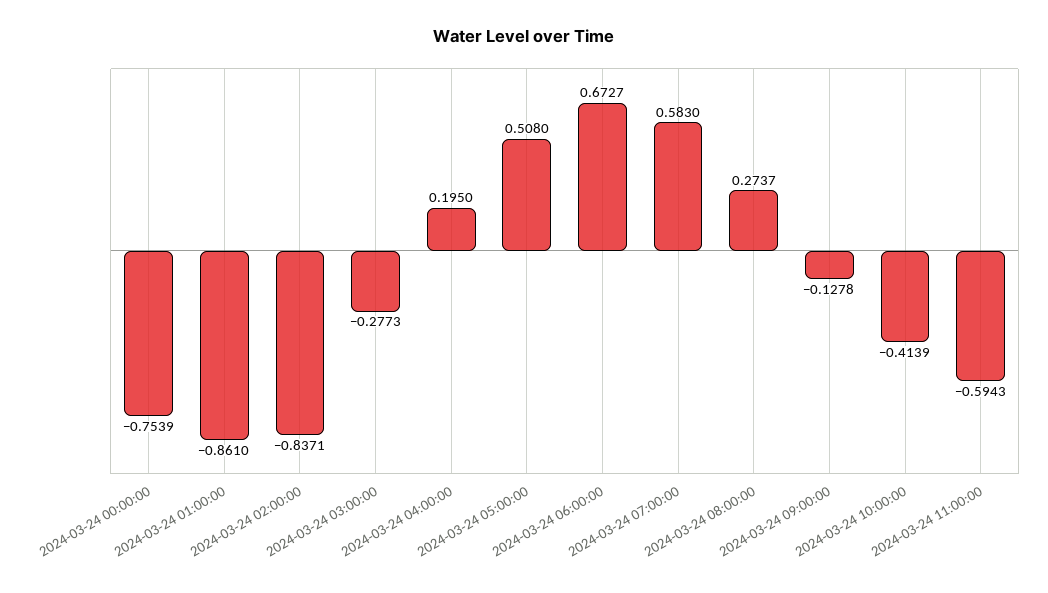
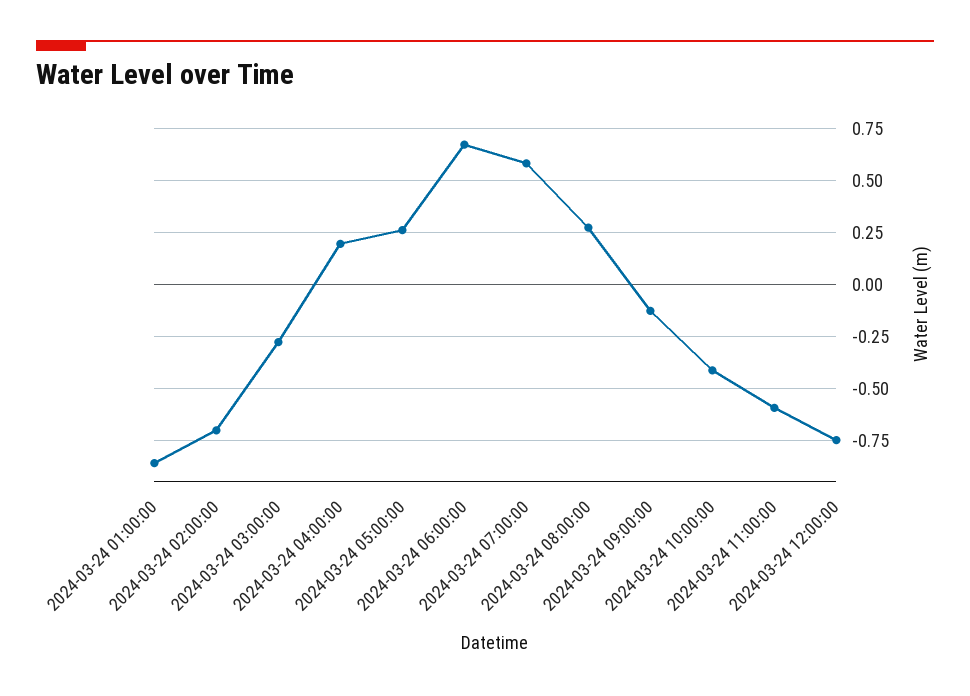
2024-03-24 00:00:00: -0.7539 -> none
2024-03-24 02:00:00: -0.8371 -> -0.7
2024-03-24 05:00:00: 0.508 -> 0.25
2024-03-24 12:00:00: none -> -0.75

